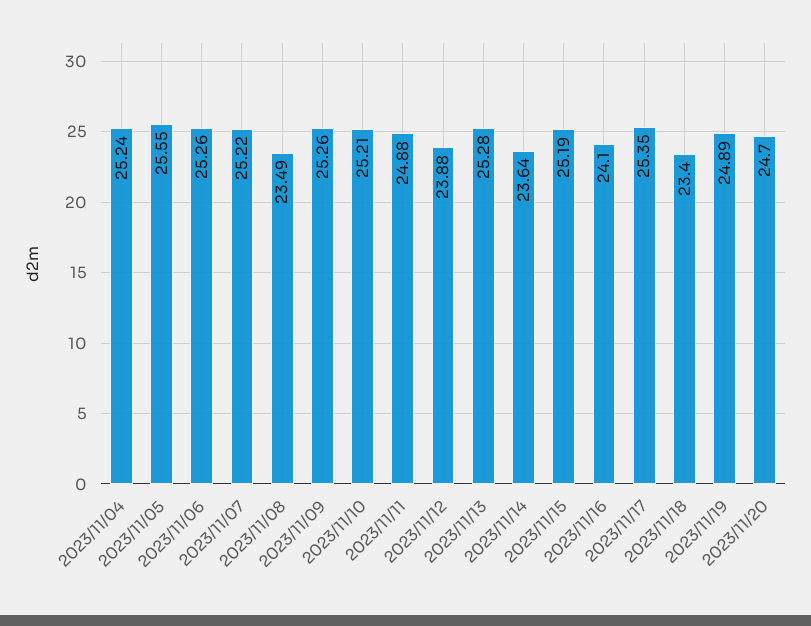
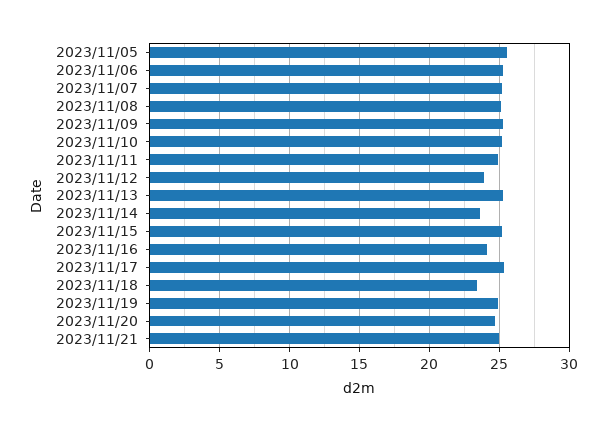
2023/11/04: 25.24 -> none
2023/11/08: 23.49 -> 25
2023/11/21: none -> 25

